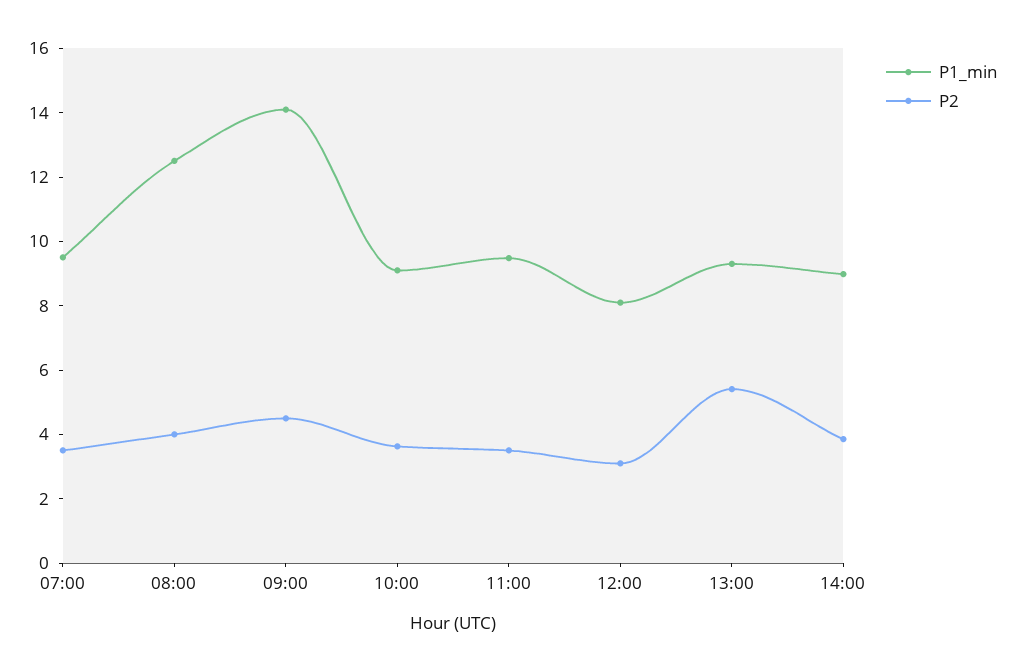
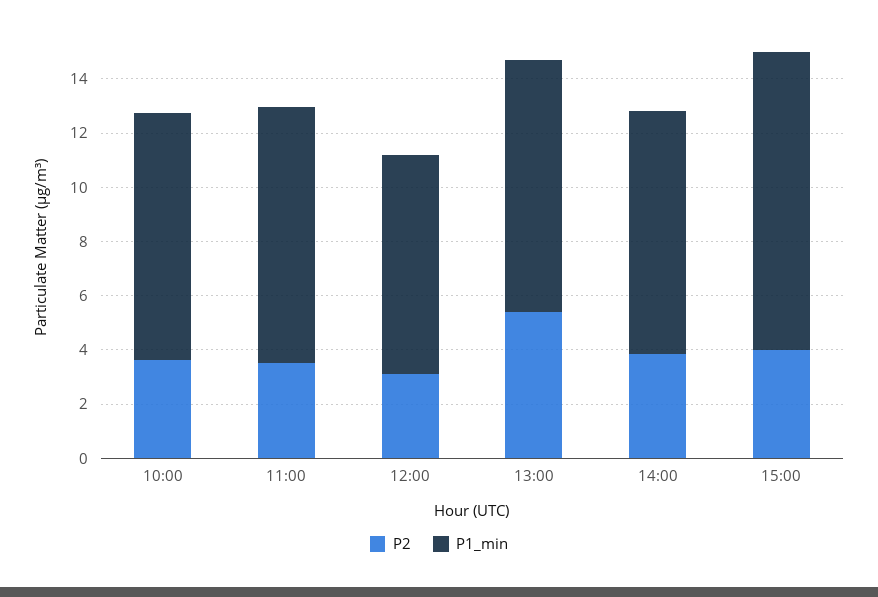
P1_min, 07:00: 9.5 -> none
P2, 07:00: 3.5 -> none
P1_min, 08:00: 12.5 -> none
P2, 08:00: 4 -> none
P1_min, 09:00: 14 -> none
P2, 09:00: 4.5 -> none
P2, 15:00: none -> 4
P1_min, 15:00: none -> 11

